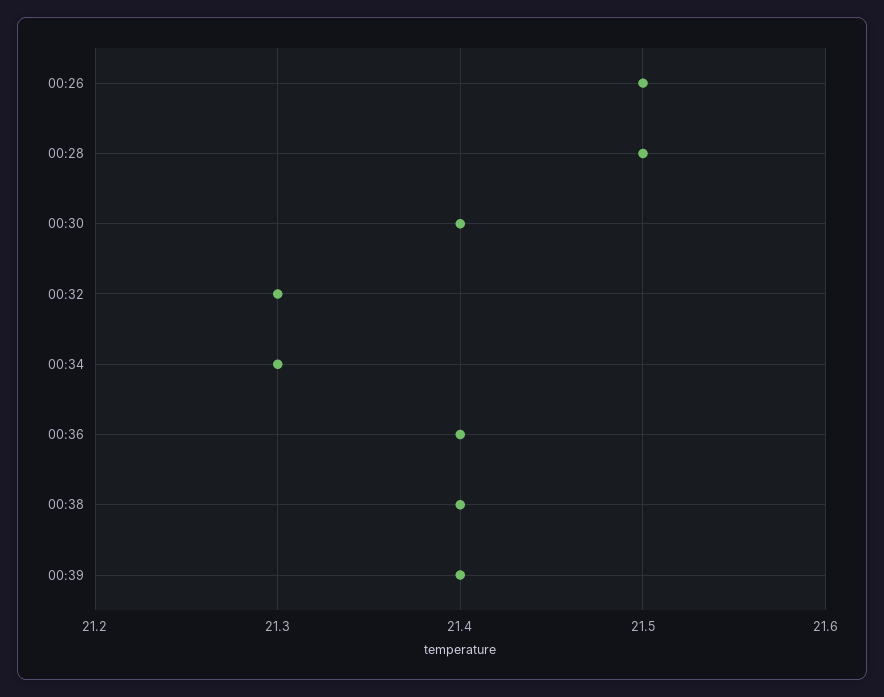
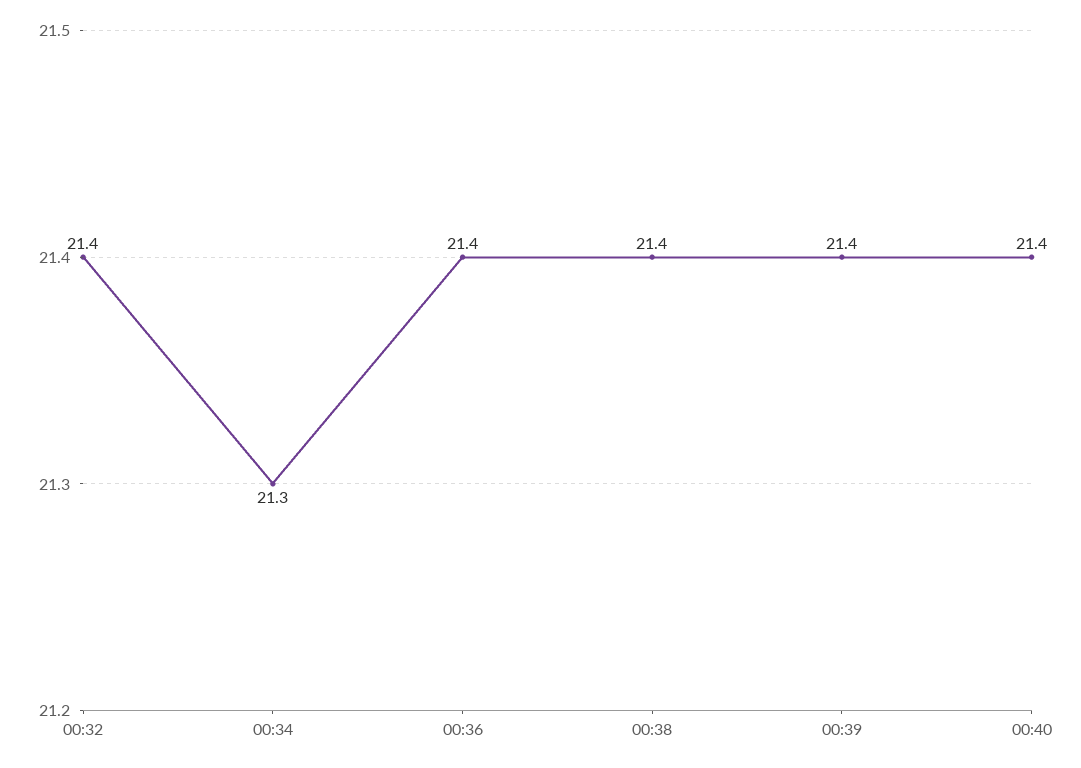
00:26: 21.5 -> none
00:28: 21.5 -> none
00:30: 21.4 -> none
00:32: 21.3 -> 21.4
00:40: none -> 21.4

